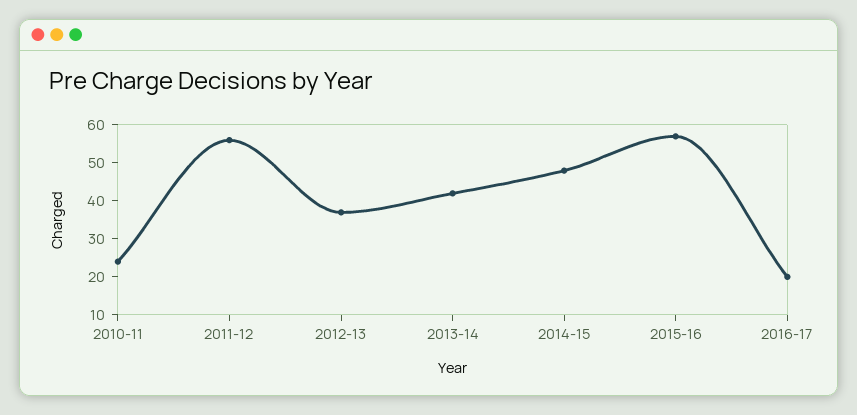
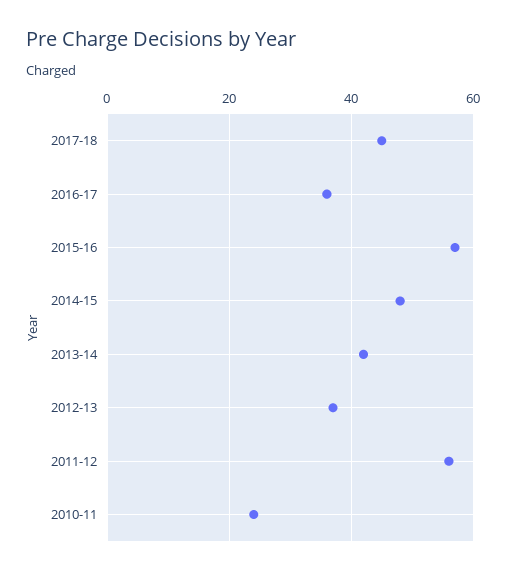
2016-17: 20 -> 35
2017-18: none -> 45

